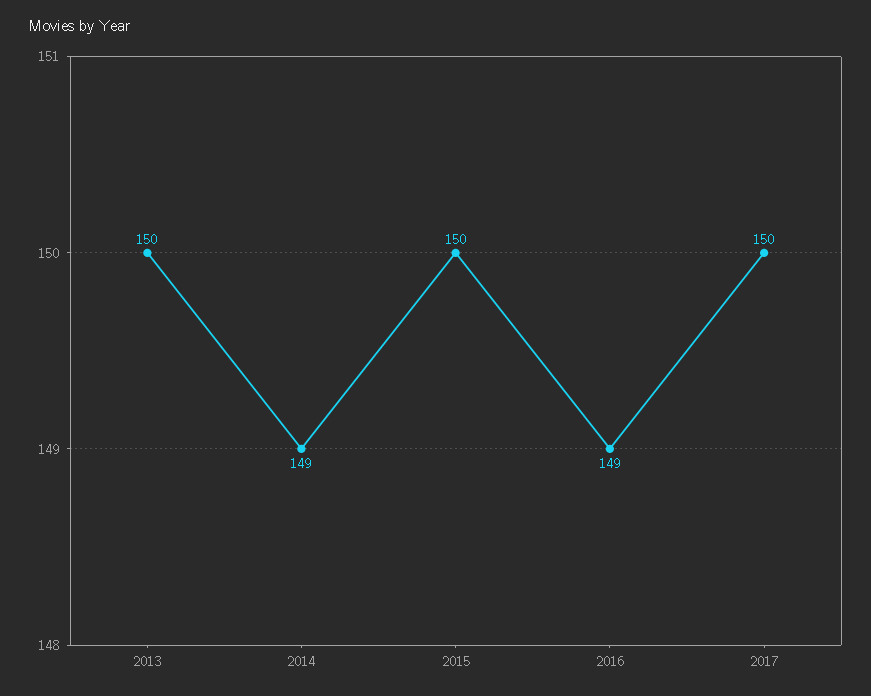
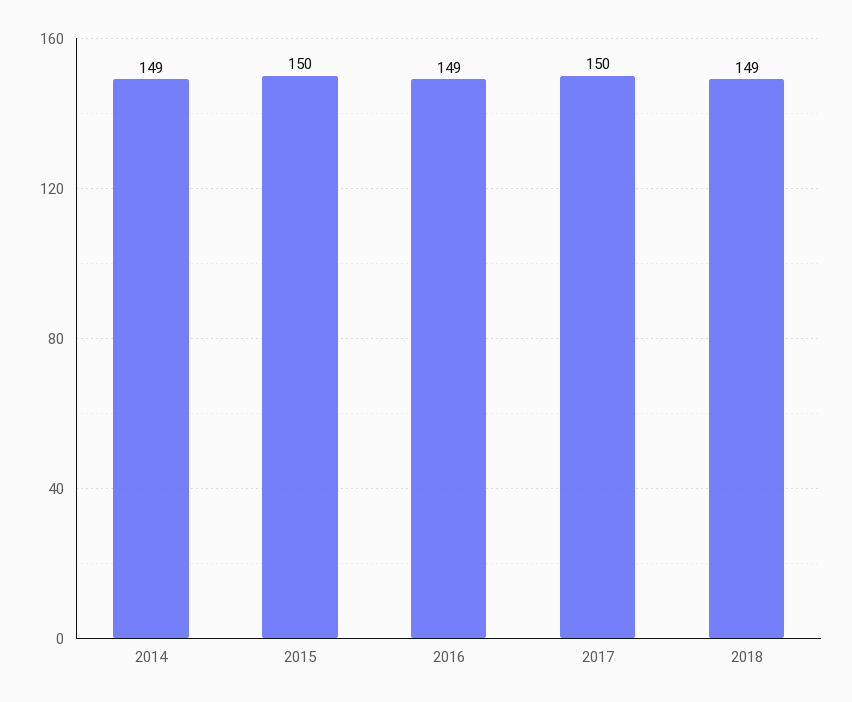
2013: 150 -> none
2018: none -> 149

